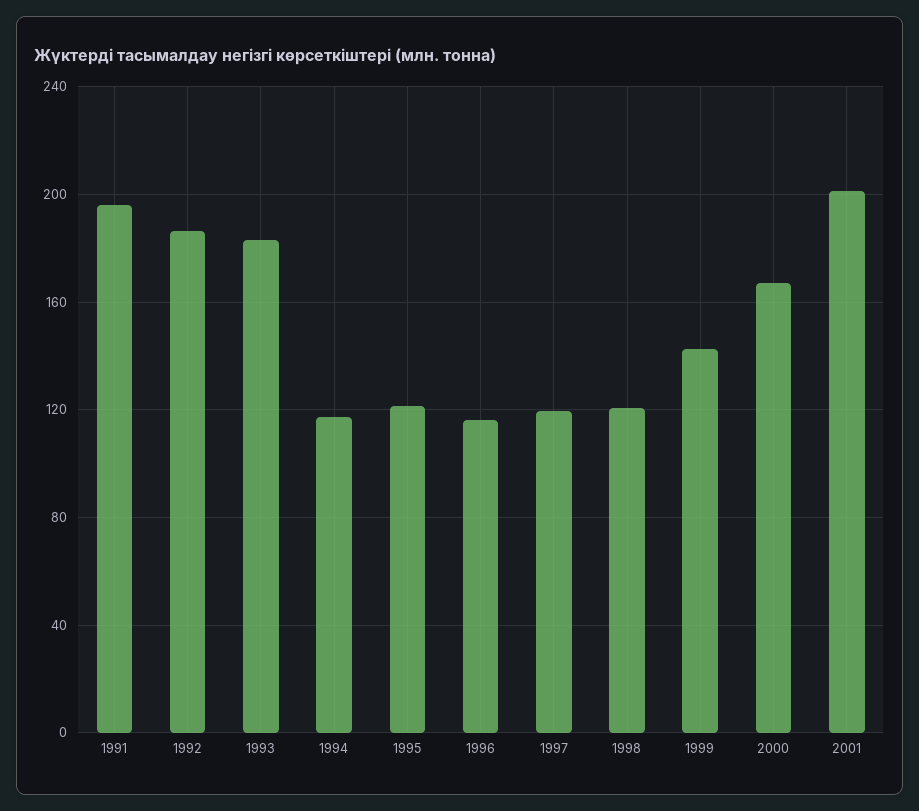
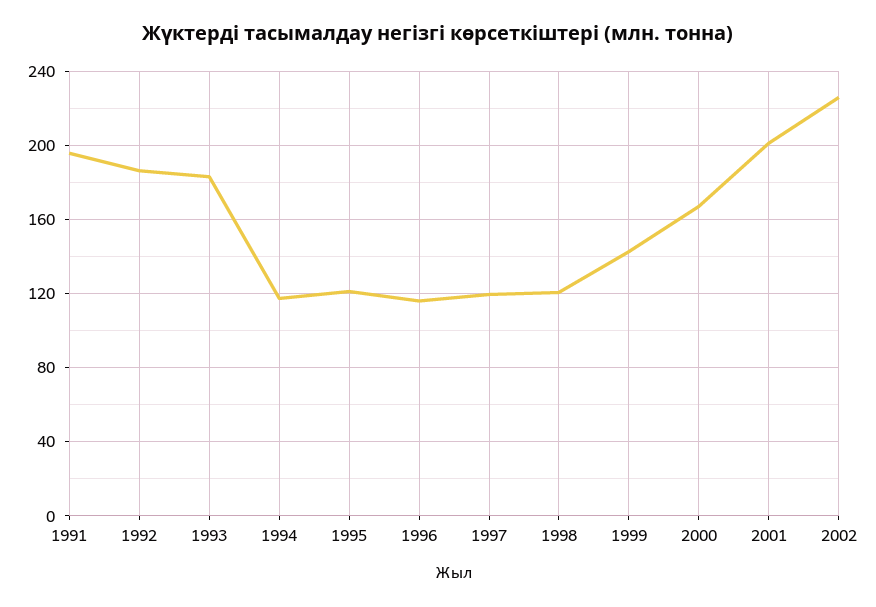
2002: none -> 225

